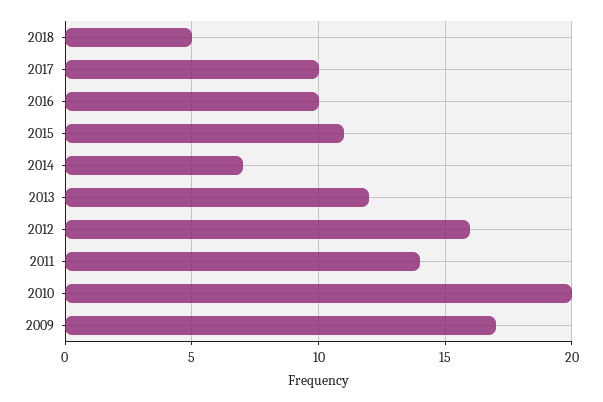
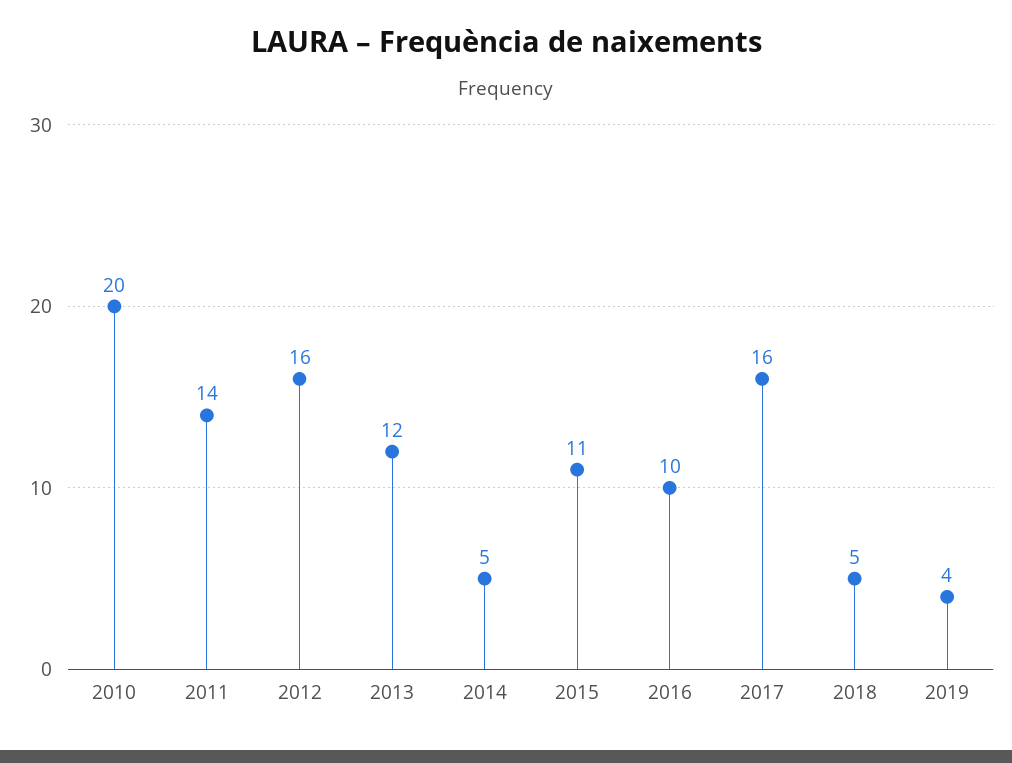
2017: 10 -> 16
2014: 7 -> 5
2009: 17 -> none
2019: none -> 4

